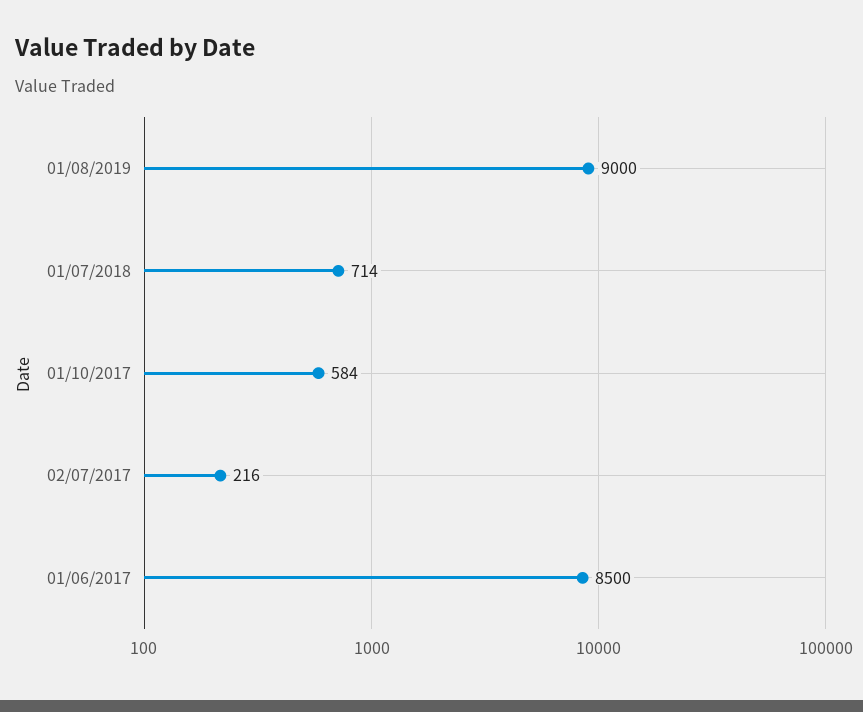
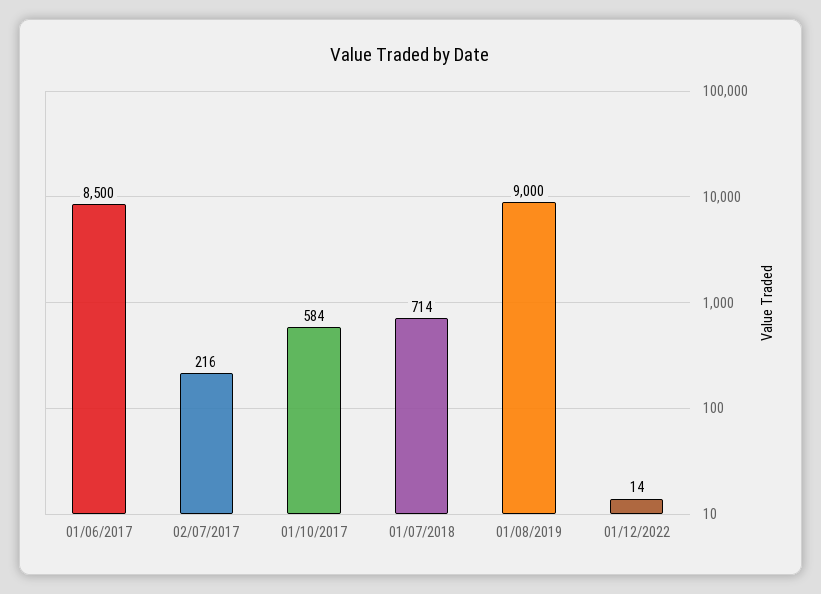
01/12/2022: none -> 14

